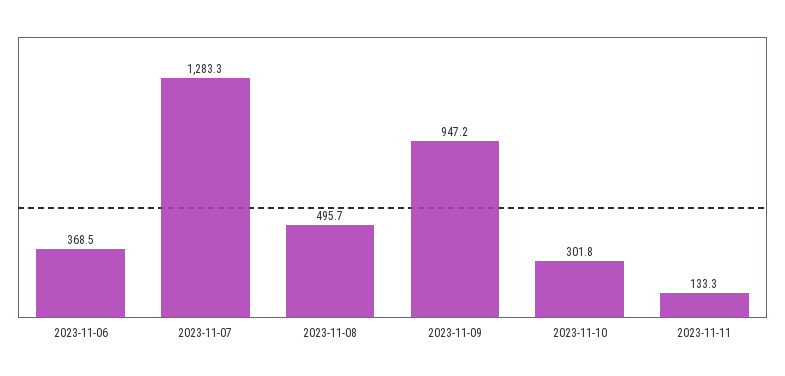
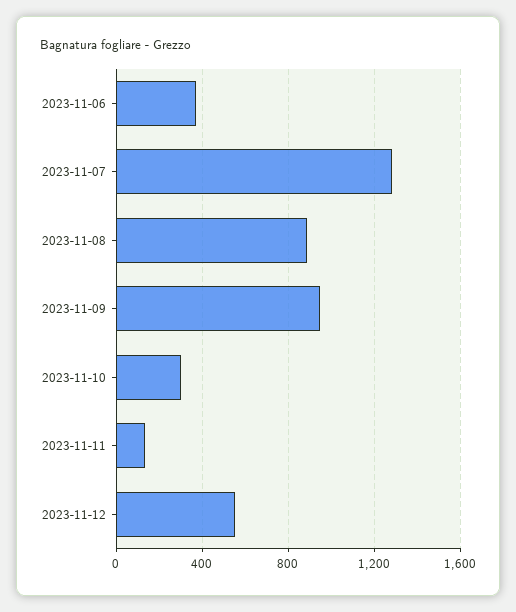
2023-11-08: 495.7 -> 900
2023-11-12: none -> 550

